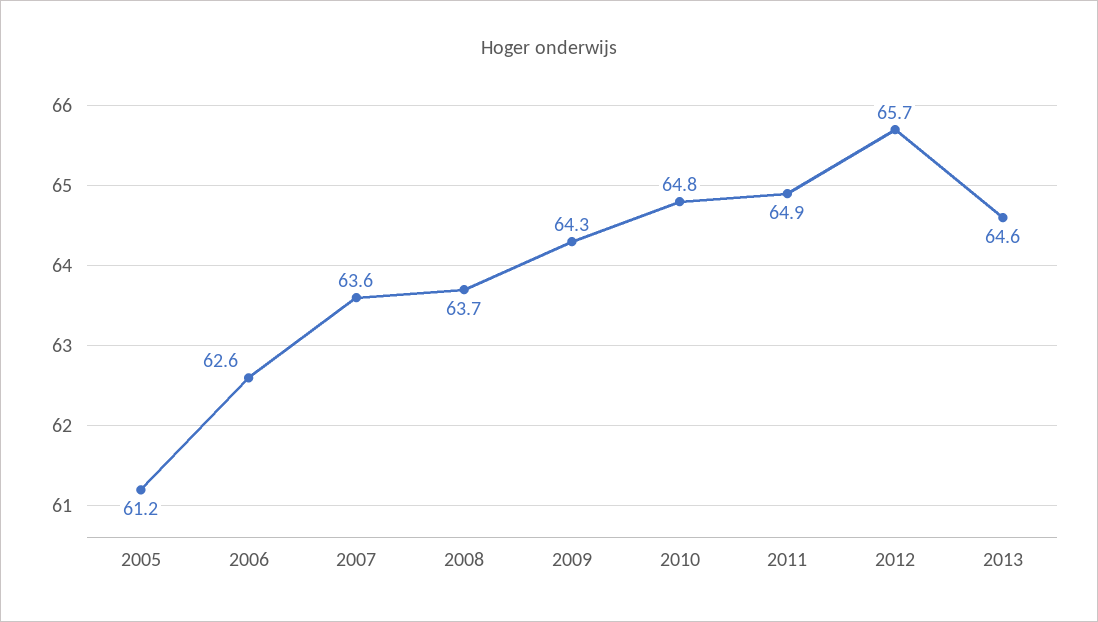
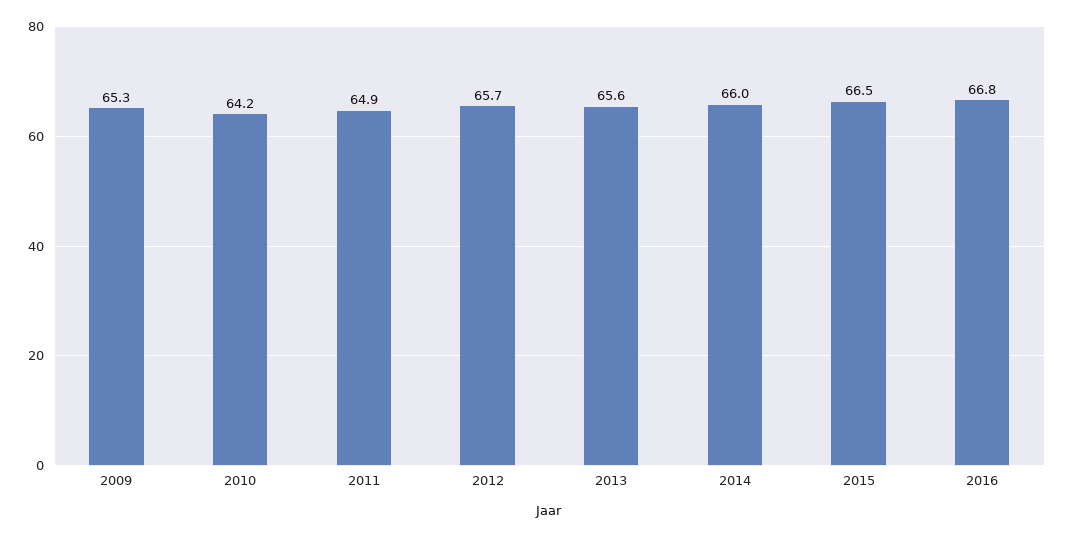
2005: 61.2 -> none
2006: 62.6 -> none
2007: 63.6 -> none
2008: 63.7 -> none
2009: 64.3 -> 65.3
2010: 64.8 -> 64.2
2013: 64.6 -> 65.6
2014: none -> 66
2015: none -> 66.5
2016: none -> 66.8

